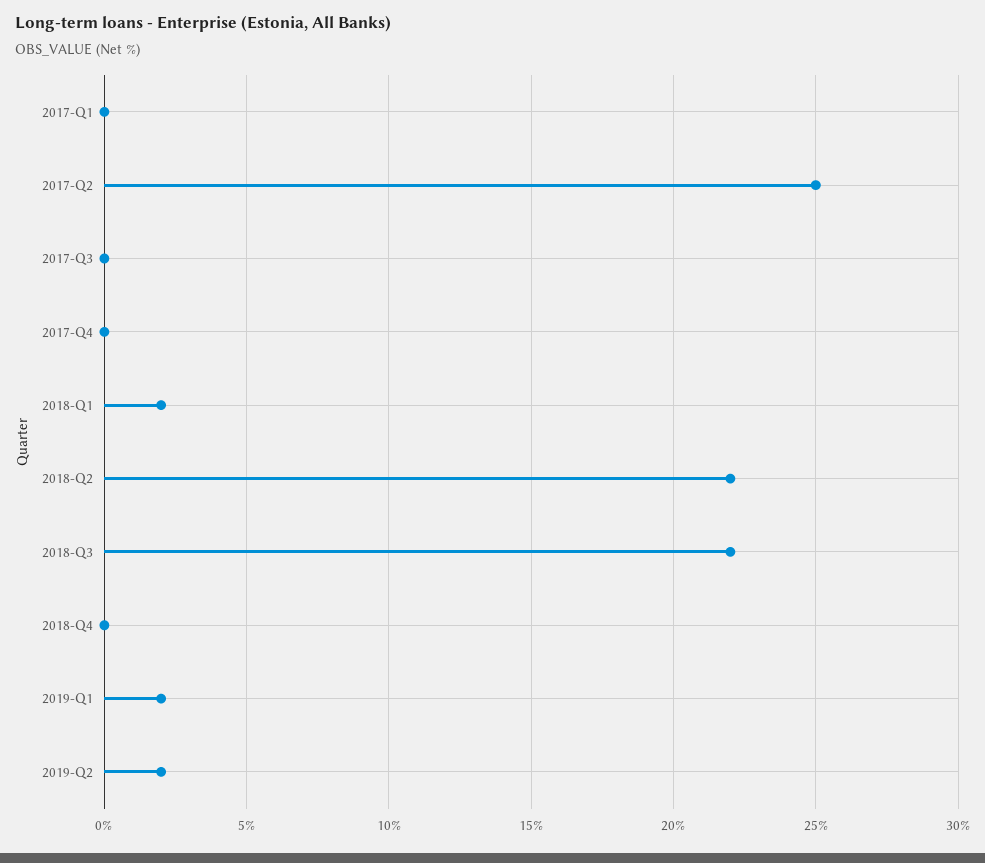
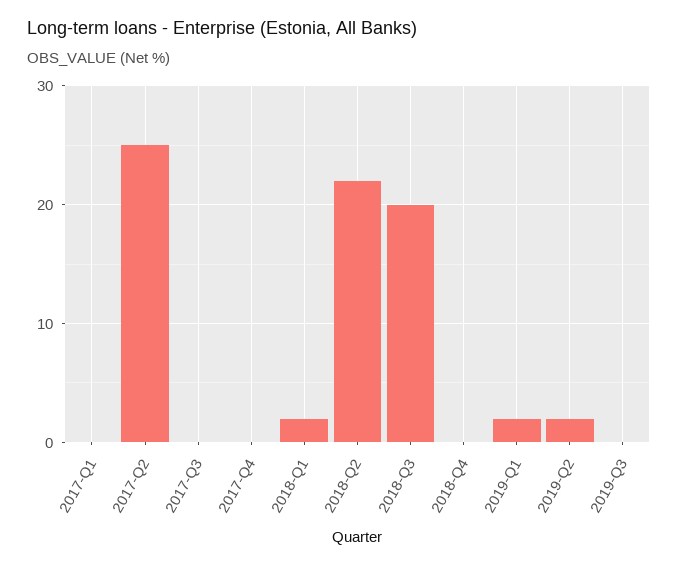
2018-Q3: 22 -> 20
2019-Q3: none -> 0

